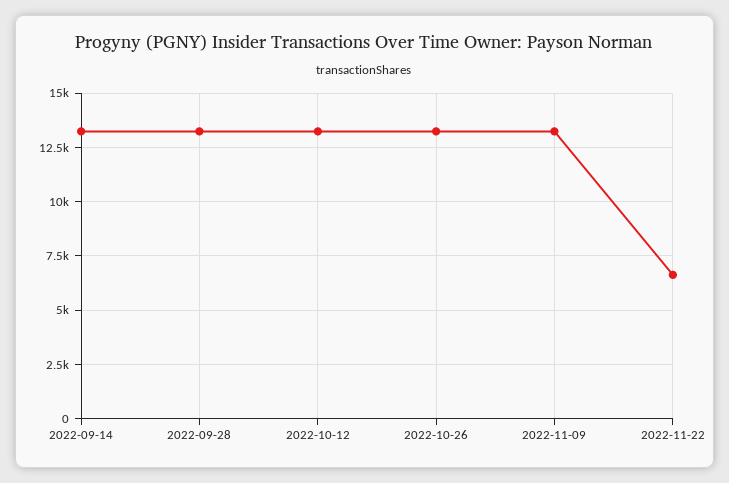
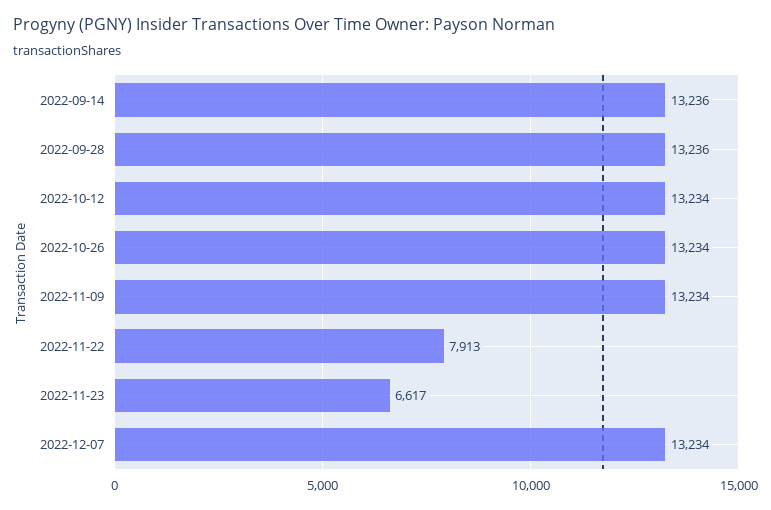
2022-11-22: 6500 -> 7913
2022-11-23: none -> 6617
2022-12-07: none -> 13234

